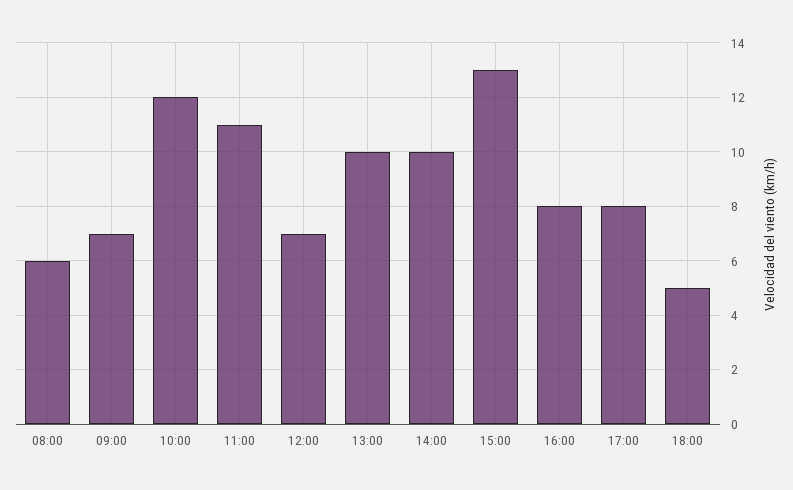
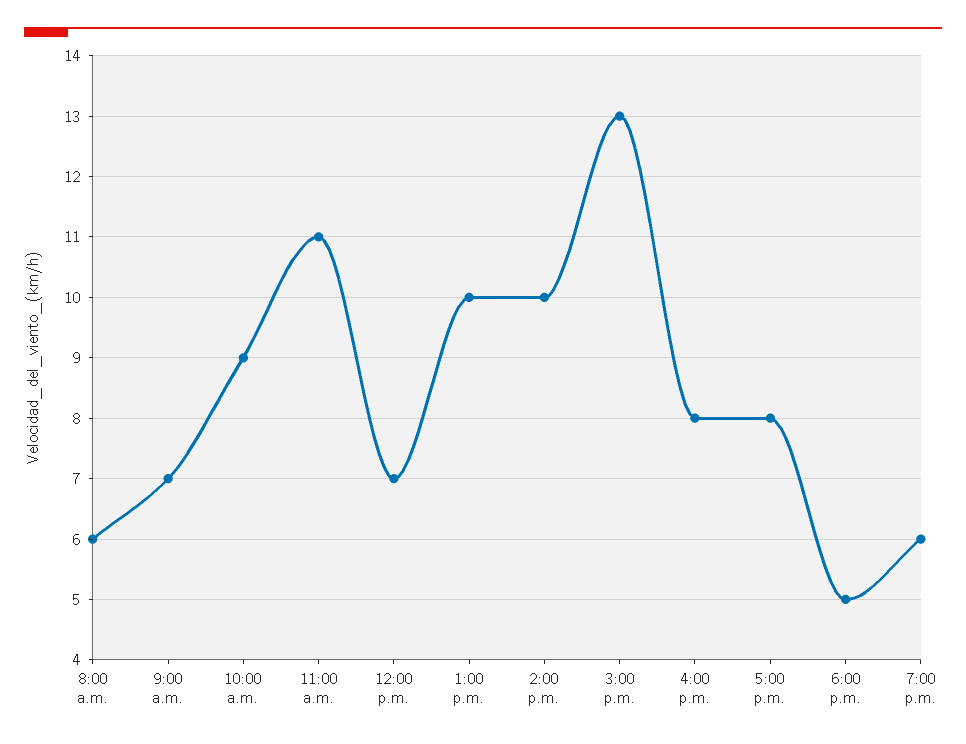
10:00: 12 -> 9
7:00 p.m.: none -> 6

